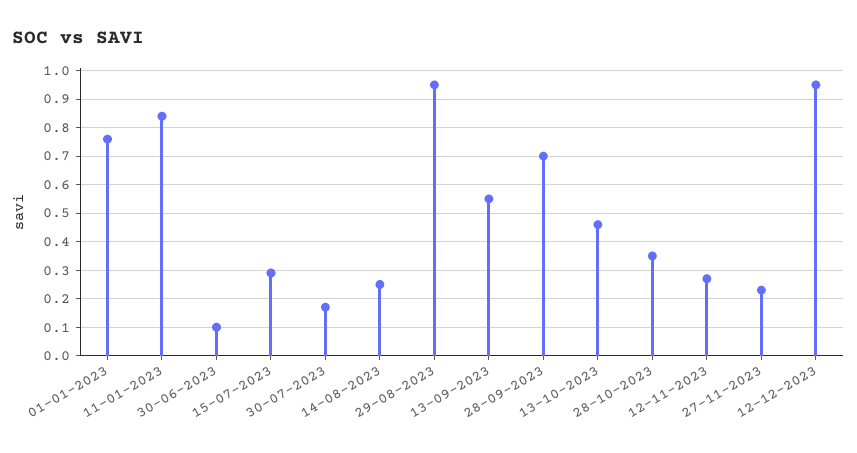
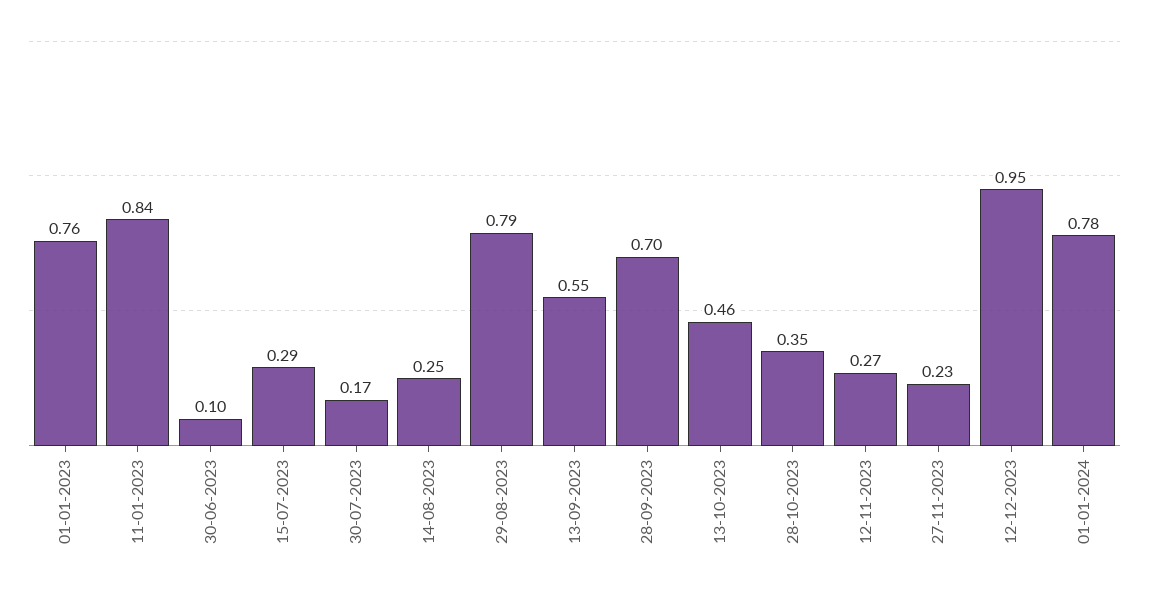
29-08-2023: 0.95 -> 0.79
01-01-2024: none -> 0.78

